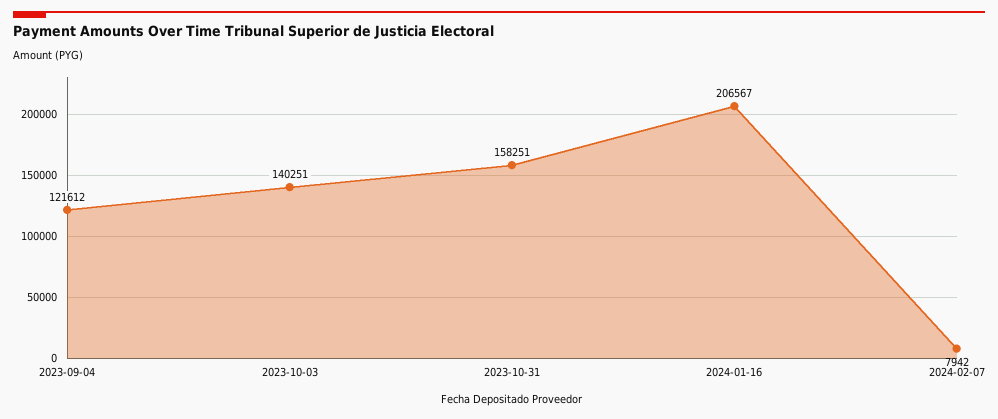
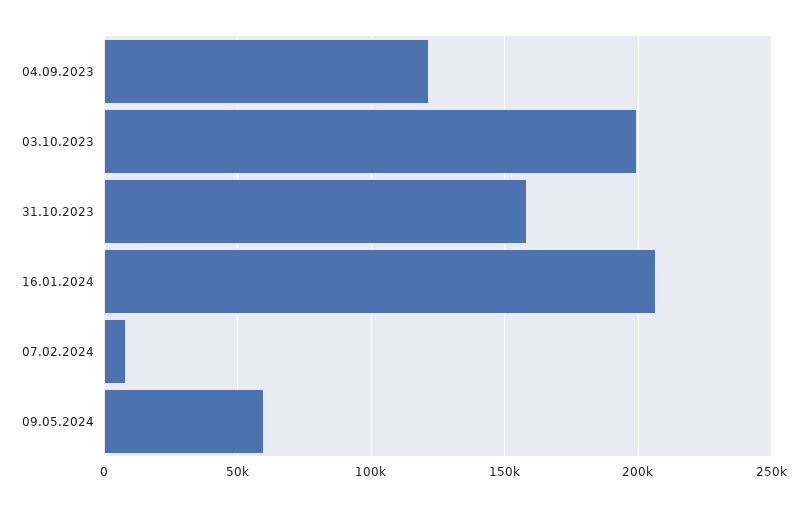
2023-10-03: 140251 -> 200000
09.05.2024: none -> 60000

